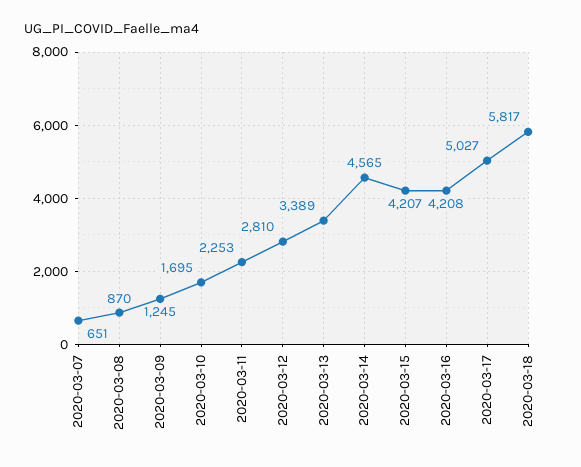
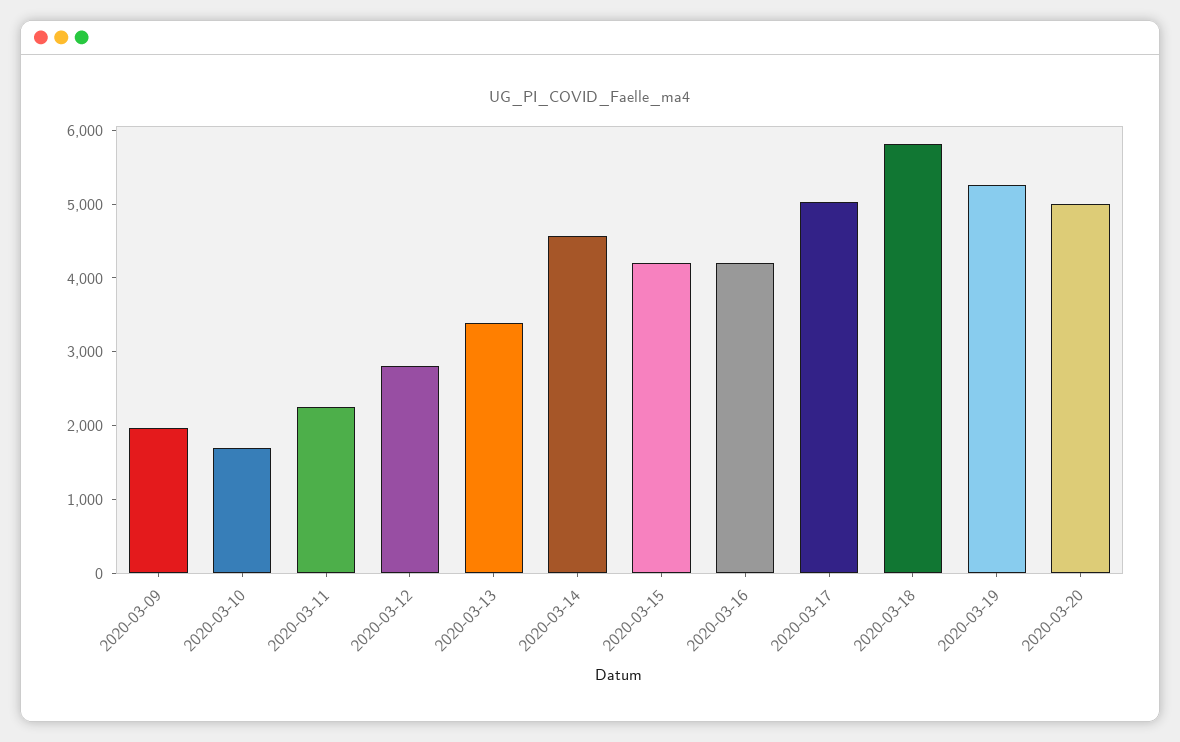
2020-03-07: 651 -> none
2020-03-08: 870 -> none
2020-03-09: 1245 -> 2000
2020-03-19: none -> 5200
2020-03-20: none -> 5000

